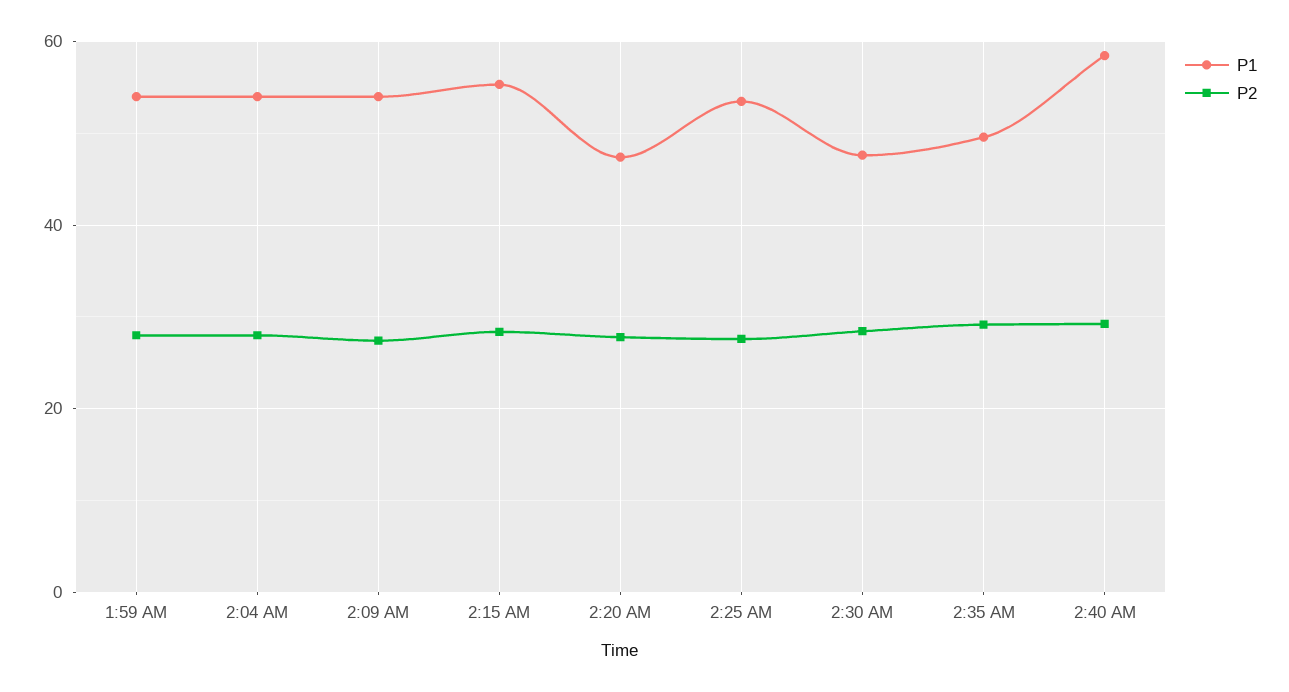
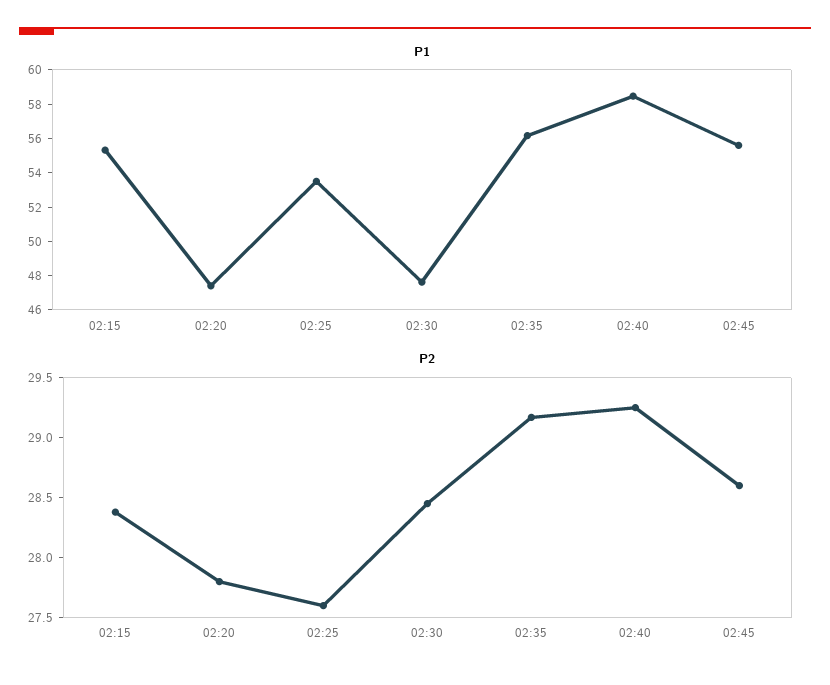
P1, 1:59 AM: 54 -> none
P2, 1:59 AM: 28 -> none
P1, 2:04 AM: 54 -> none
P2, 2:04 AM: 28 -> none
P1, 2:09 AM: 54 -> none
P2, 2:09 AM: 28 -> none
P1, 2:35 AM: 50 -> 56
P1, 02:45: none -> 55.5
P2, 02:45: none -> 28.6

